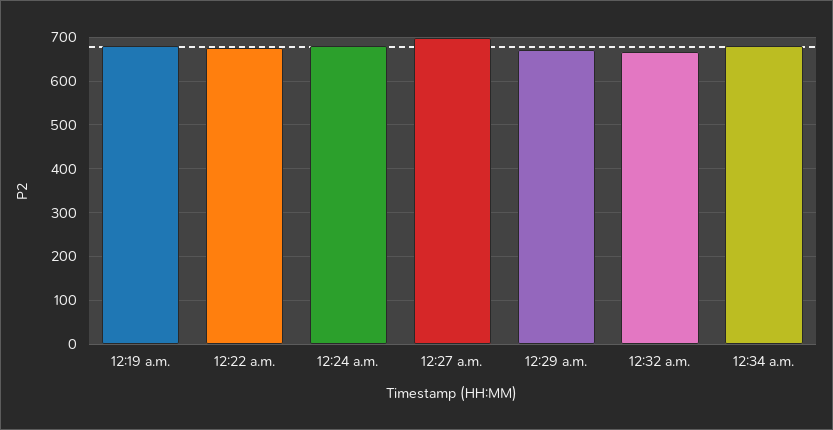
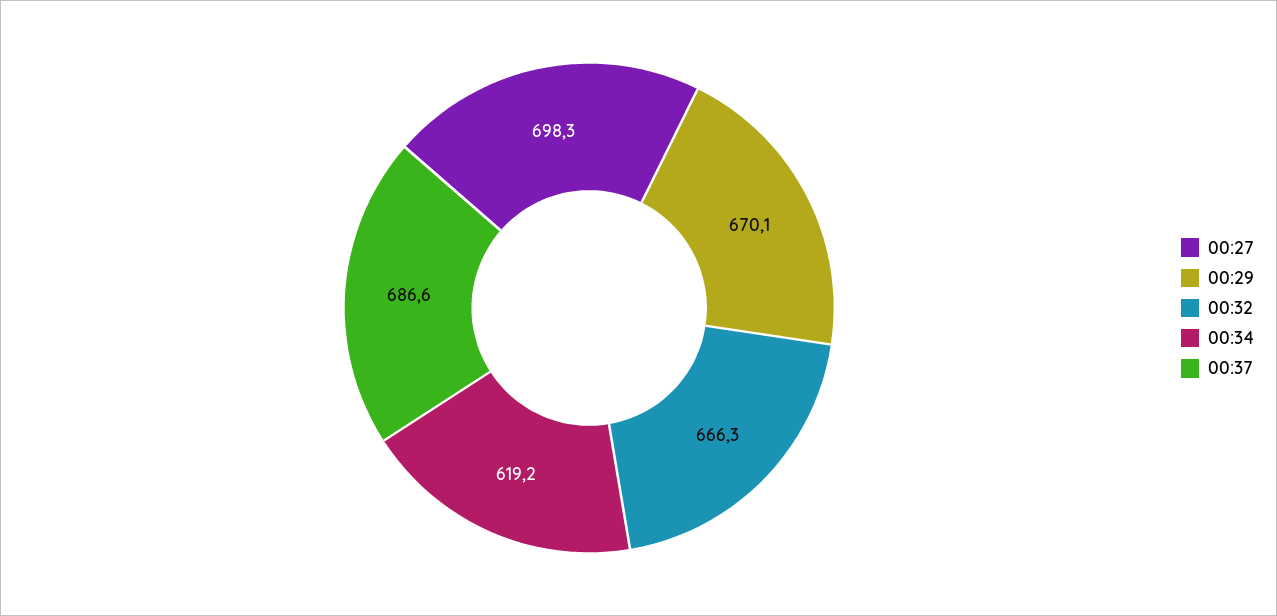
12:19 a.m.: 680 -> none
12:22 a.m.: 680 -> none
12:24 a.m.: 680 -> none
12:34 a.m.: 680 -> 619.2
00:37: none -> 686.6

